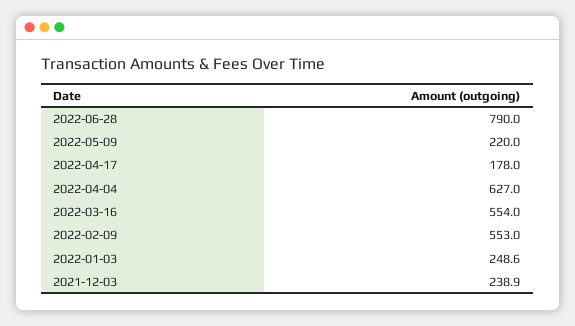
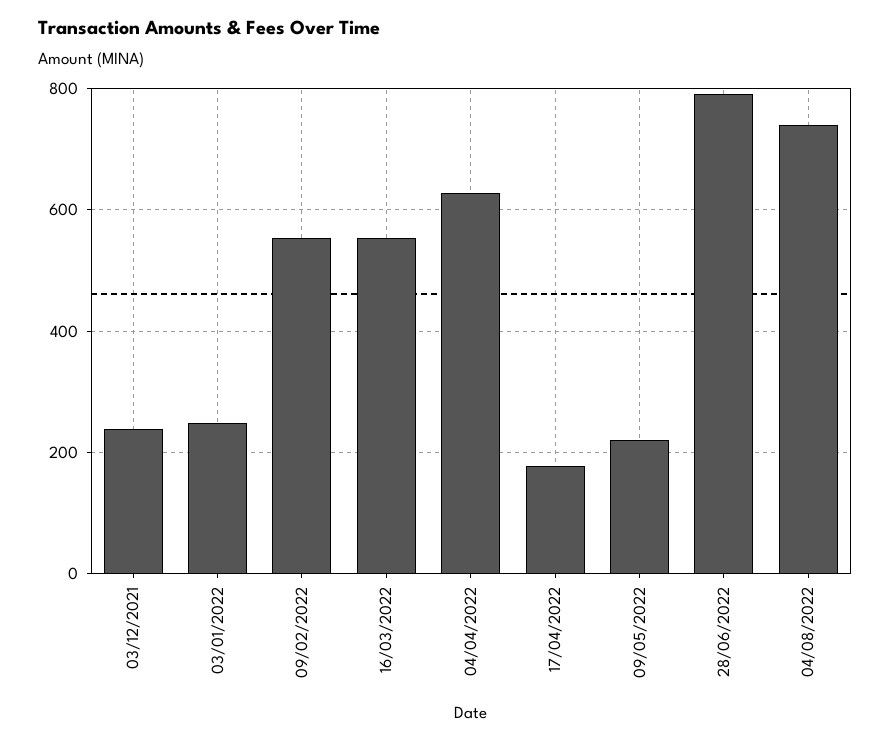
04/08/2022: none -> 740

